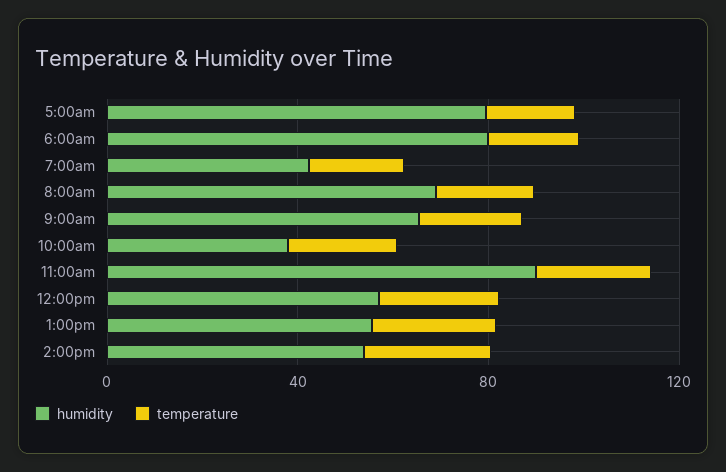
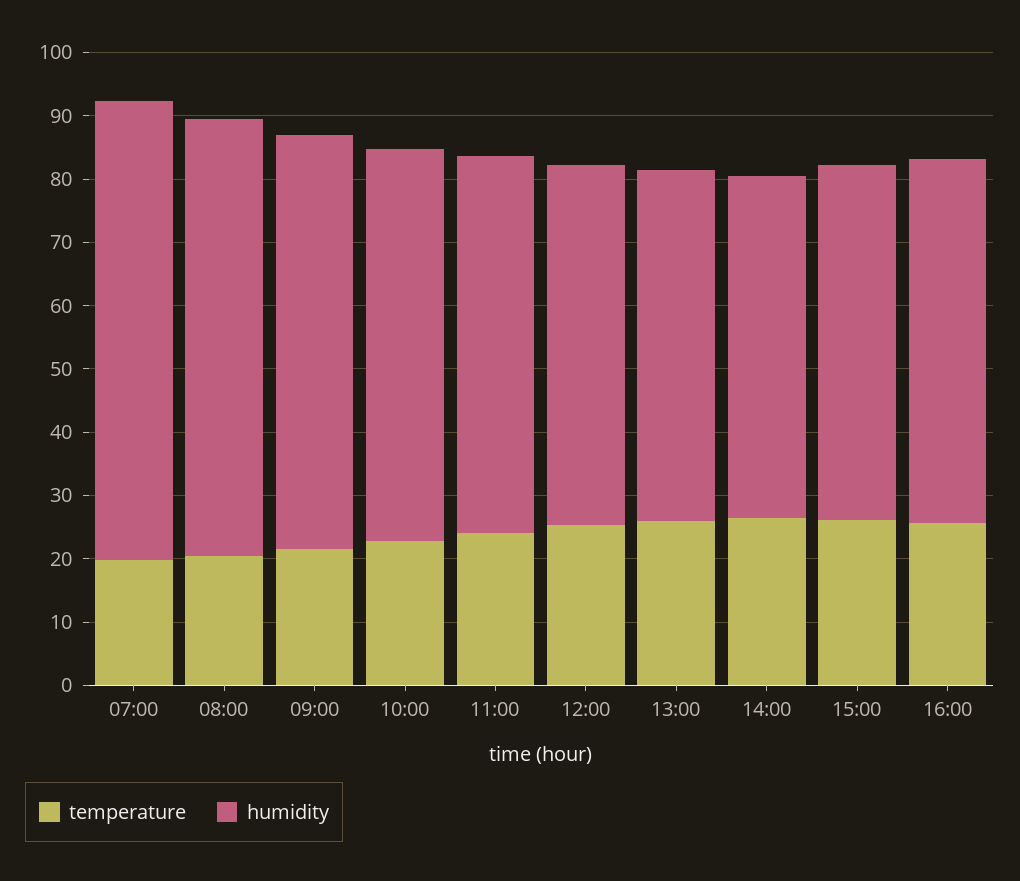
humidity, 5:00am: 80 -> none
temperature, 5:00am: 20 -> none
humidity, 6:00am: 80 -> none
temperature, 6:00am: 20 -> none
humidity, 7:00am: 40 -> 72
humidity, 10:00am: 40 -> 62
humidity, 11:00am: 90 -> 60
temperature, 15:00: none -> 26
humidity, 15:00: none -> 56
temperature, 16:00: none -> 26
humidity, 16:00: none -> 58

